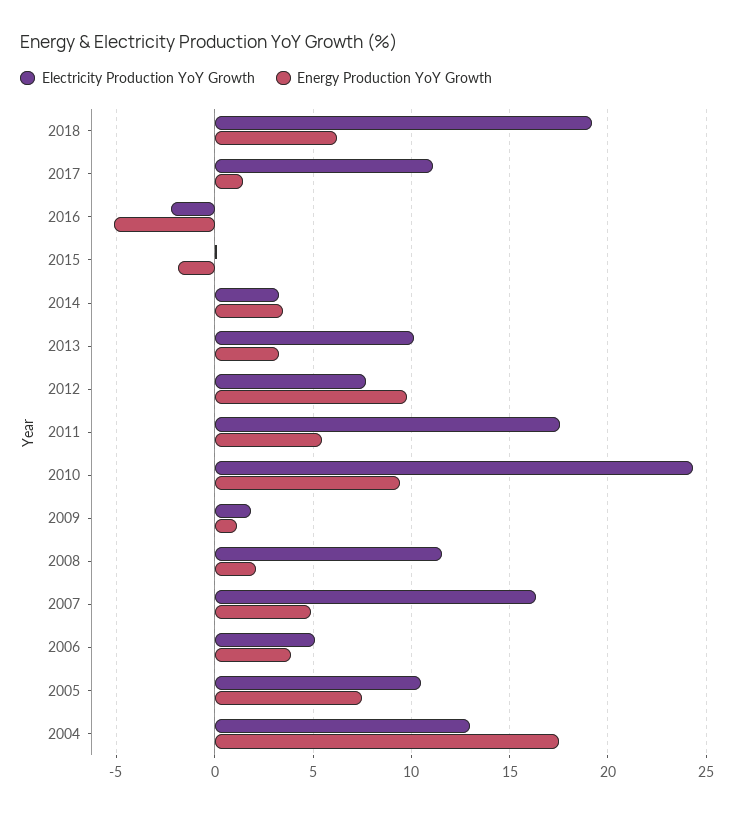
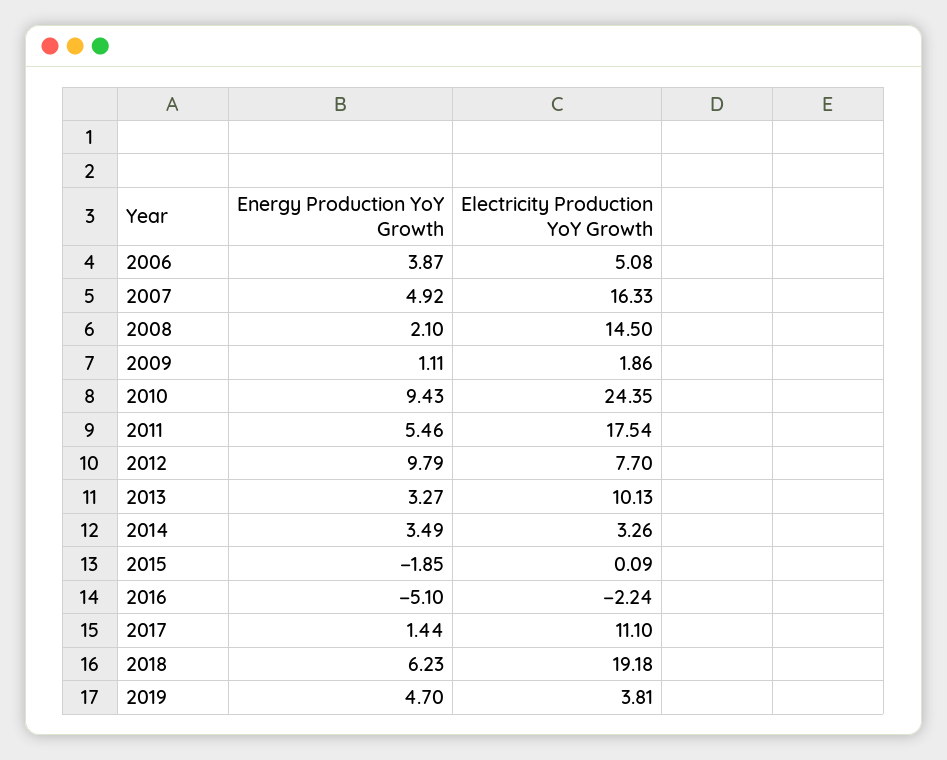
Electricity Production YoY Growth, 2008: 11.5 -> 14.5
Electricity Production YoY Growth, 2005: 10.5 -> none
Energy Production YoY Growth, 2005: 7.5 -> none
Electricity Production YoY Growth, 2004: 13 -> none
Energy Production YoY Growth, 2004: 17.5 -> none
Energy Production YoY Growth, 2019: none -> 4.7
Electricity Production YoY Growth, 2019: none -> 3.81

